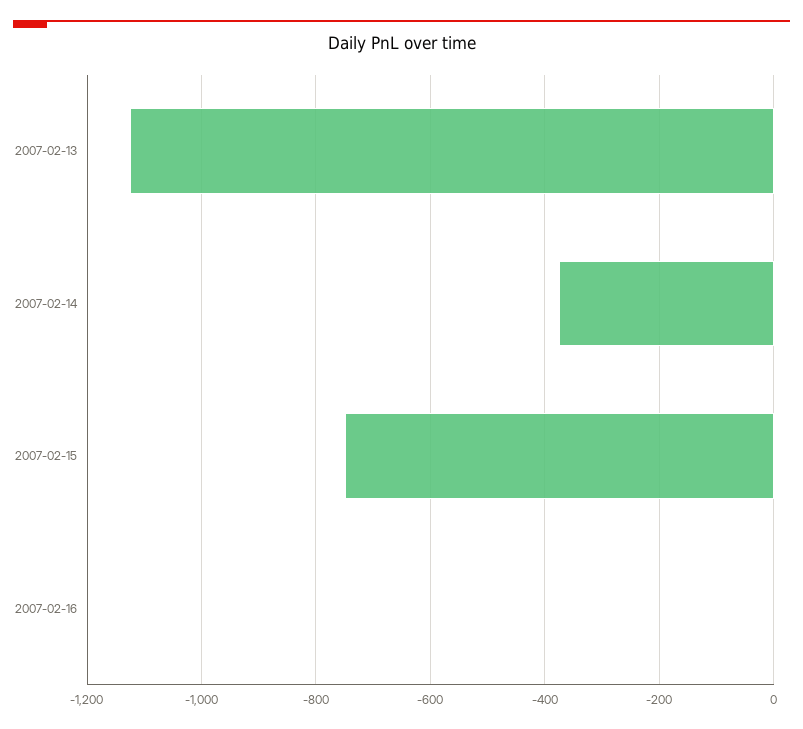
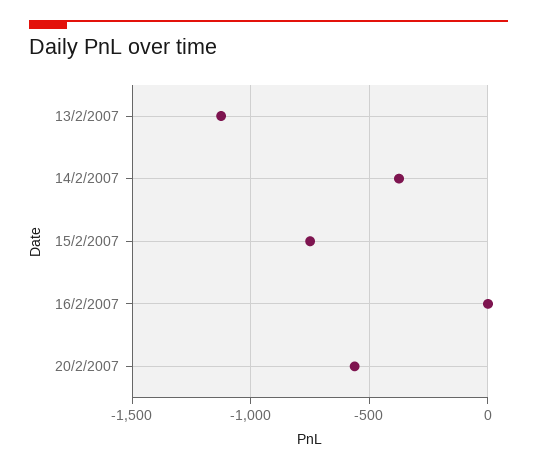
20/2/2007: none -> -550

